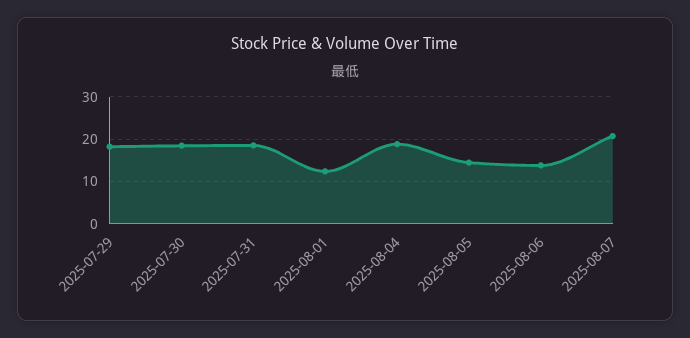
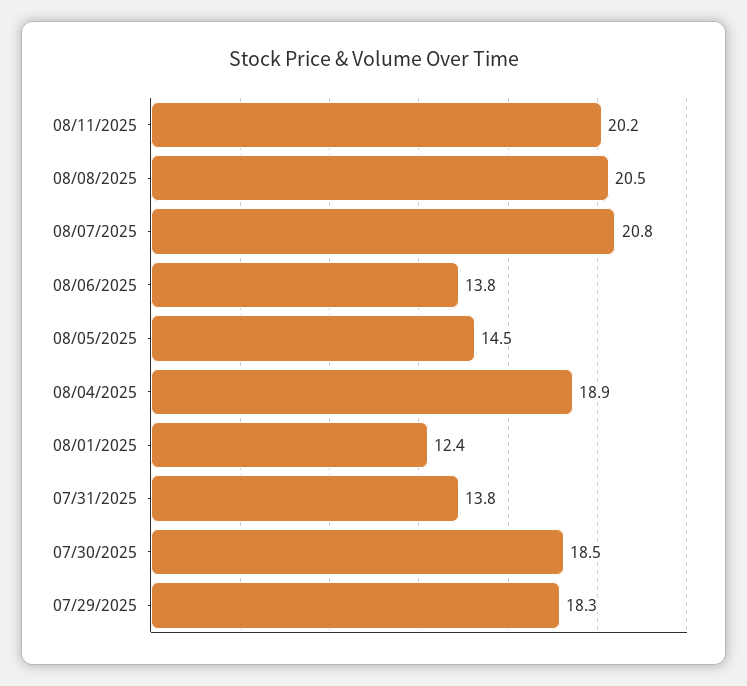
2025-07-31: 18 -> 13.8
08/11/2025: none -> 20.2
08/08/2025: none -> 20.5

